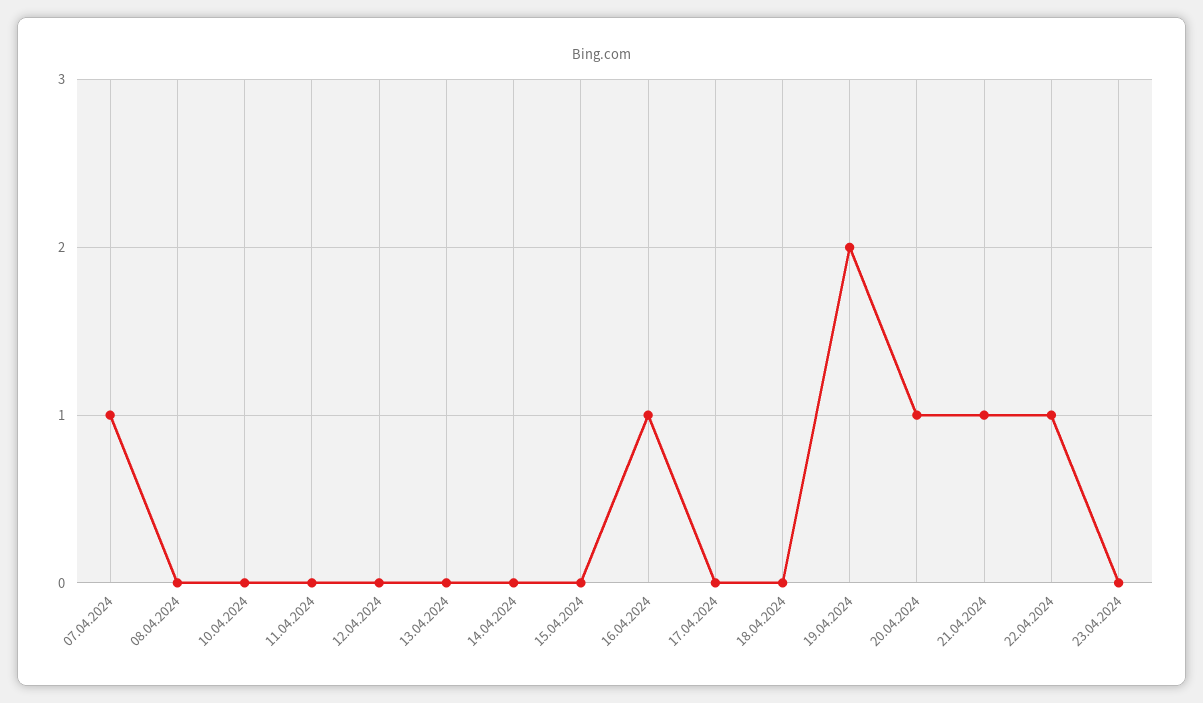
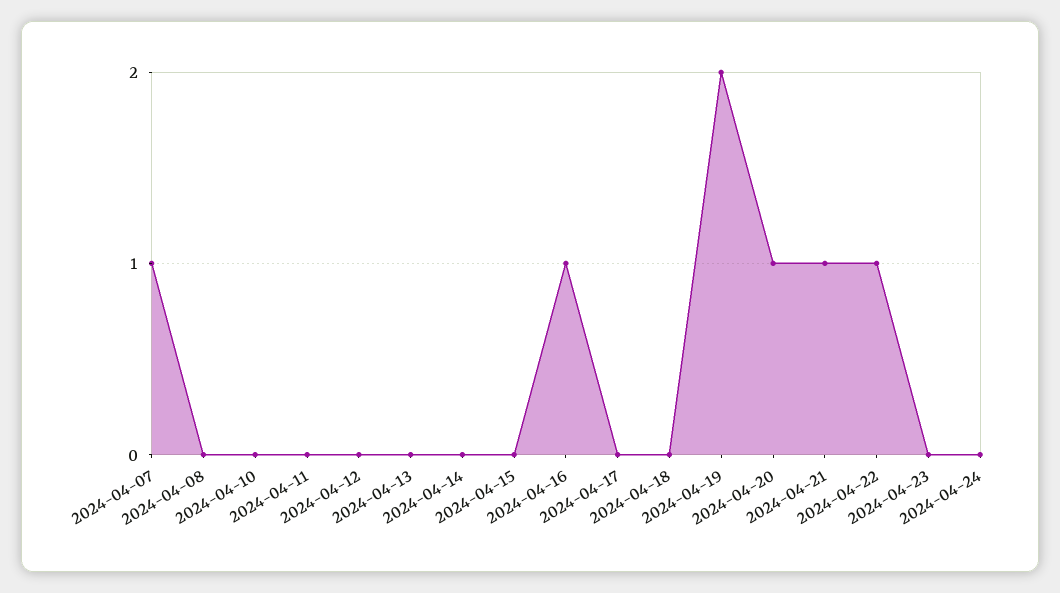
2024-04-24: none -> 0

